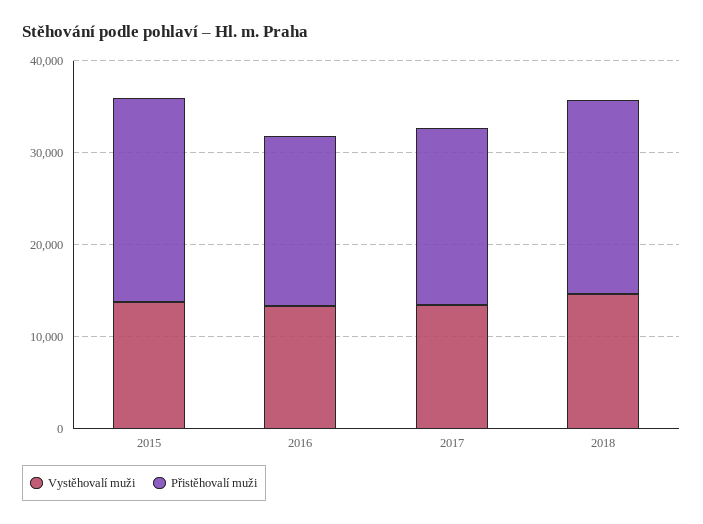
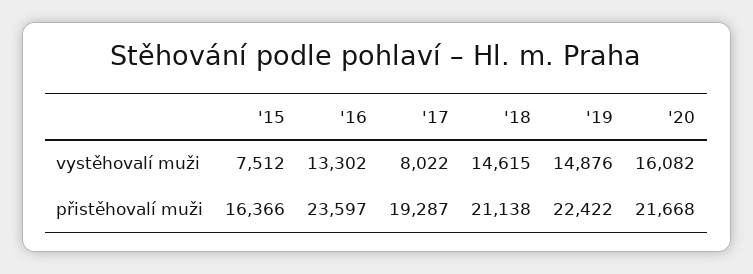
Vystěhovalí muži, 2015: 14000 -> 7512
Přistěhovalí muži, 2015: 22000 -> 16366
Přistěhovalí muži, 2016: 18000 -> 23597
Vystěhovalí muži, 2017: 14000 -> 8022
Vystěhovalí muži, '19: none -> 14876
Vystěhovalí muži, '20: none -> 16082
Přistěhovalí muži, '19: none -> 22422
Přistěhovalí muži, '20: none -> 21668

